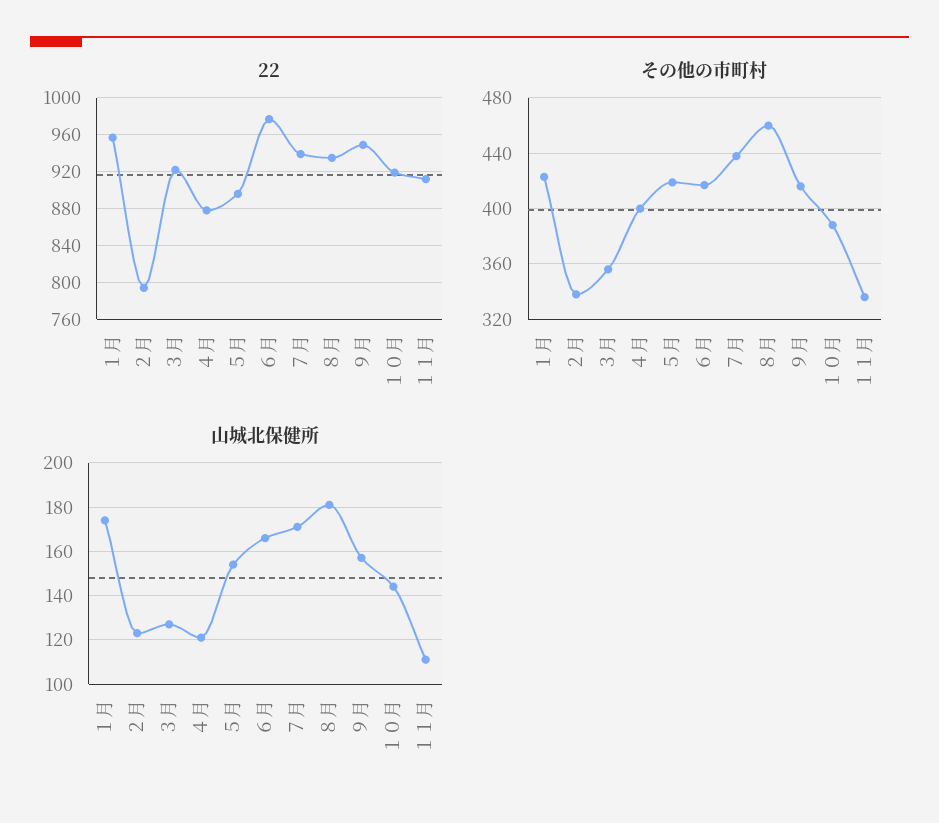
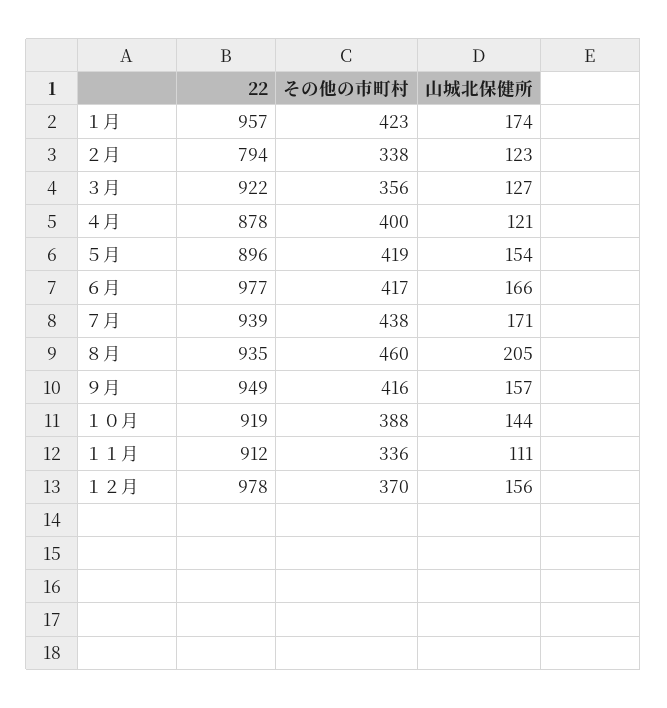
山城北保健所, ８月: 180 -> 205
22, １２月: none -> 978
その他の市町村, １２月: none -> 370
山城北保健所, １２月: none -> 156

